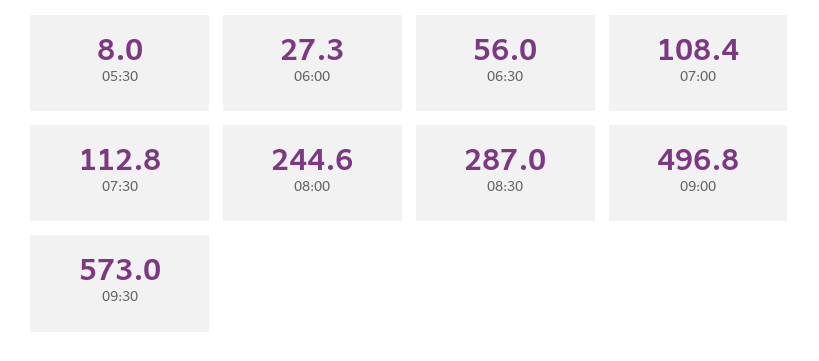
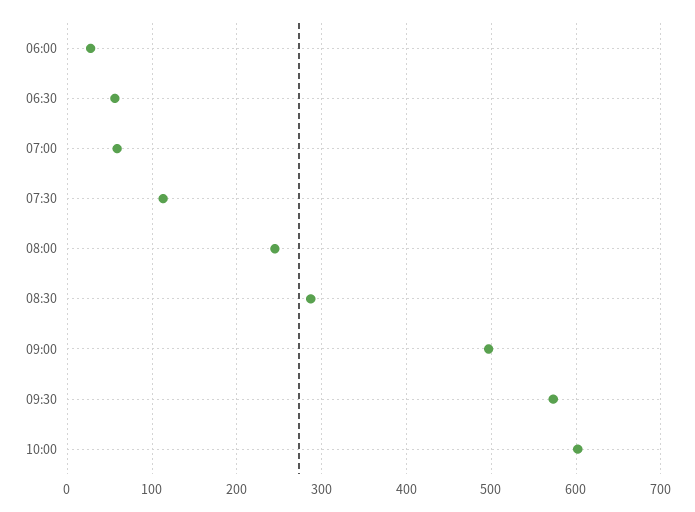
05:30: 8 -> none
07:00: 108.4 -> 60
10:00: none -> 600

